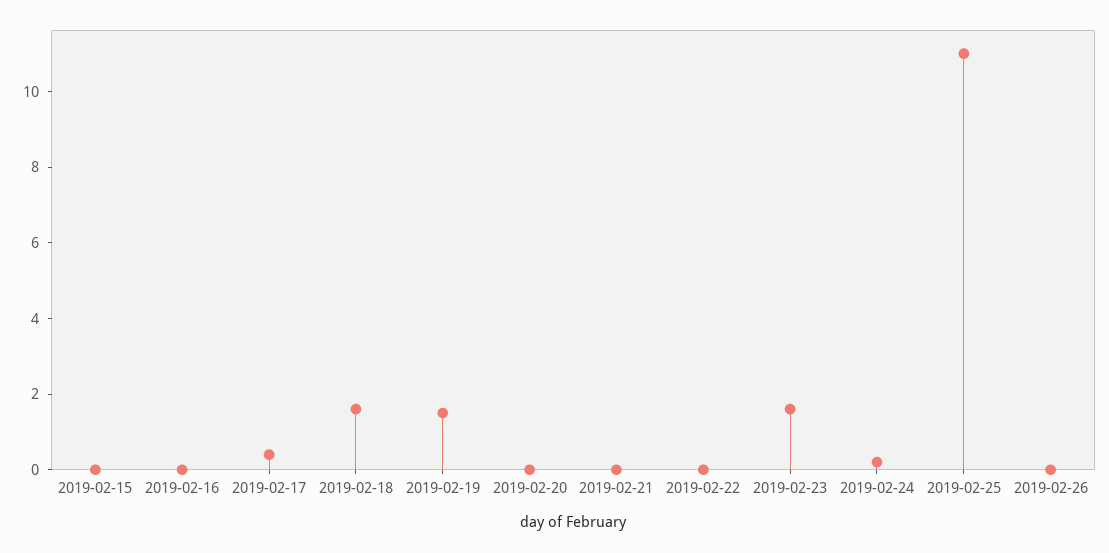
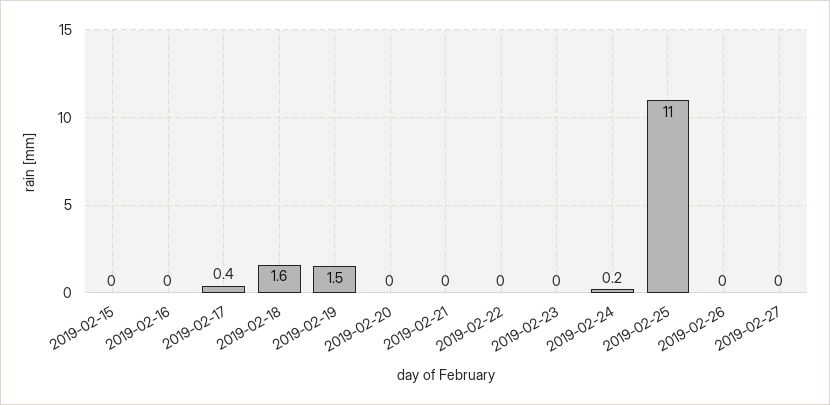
2019-02-23: 1.5 -> 0
2019-02-27: none -> 0

